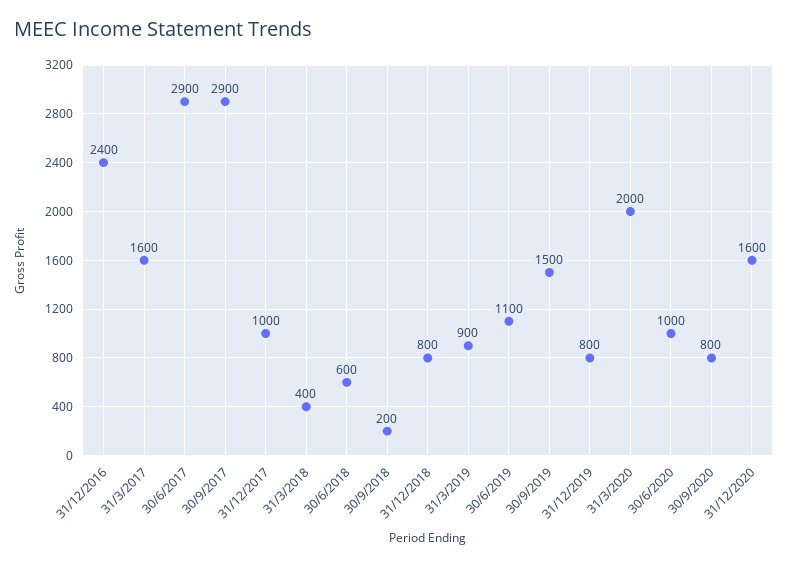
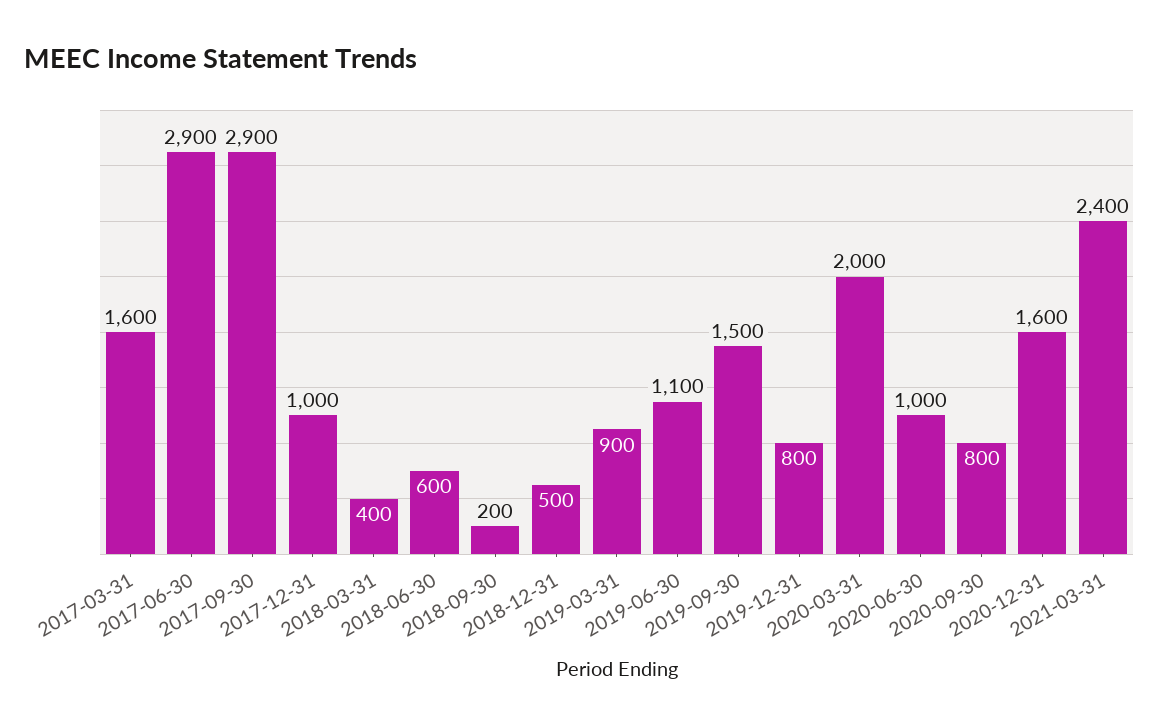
31/12/2016: 2400 -> none
31/12/2018: 800 -> 500
2021-03-31: none -> 2400

